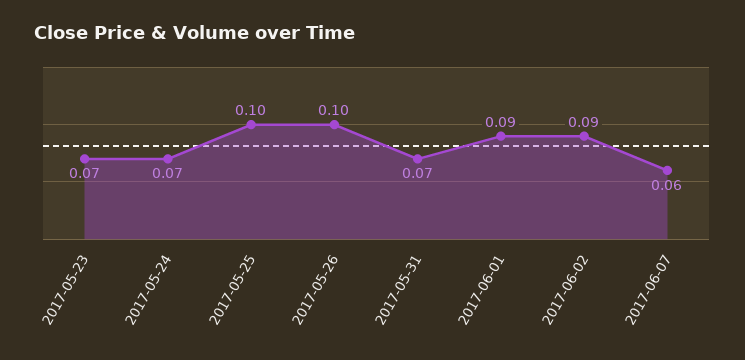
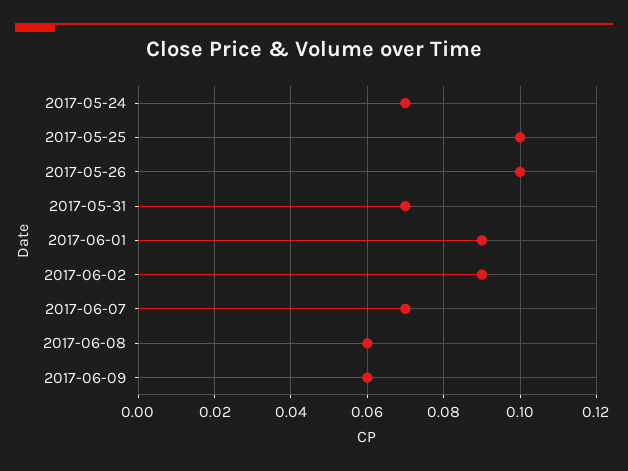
2017-05-23: 0.07 -> none
2017-06-07: 0.06 -> 0.07
2017-06-08: none -> 0.06
2017-06-09: none -> 0.06

